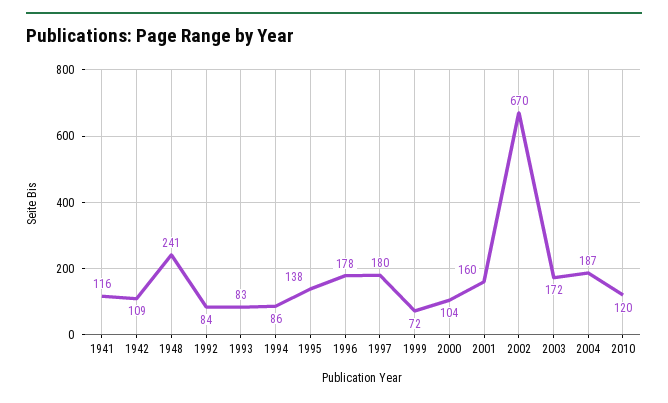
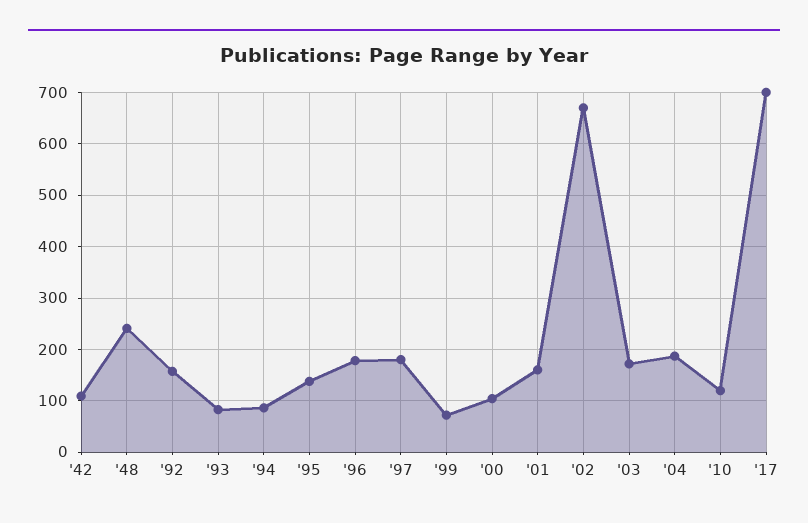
1941: 116 -> none
1992: 84 -> 160
'17: none -> 700

